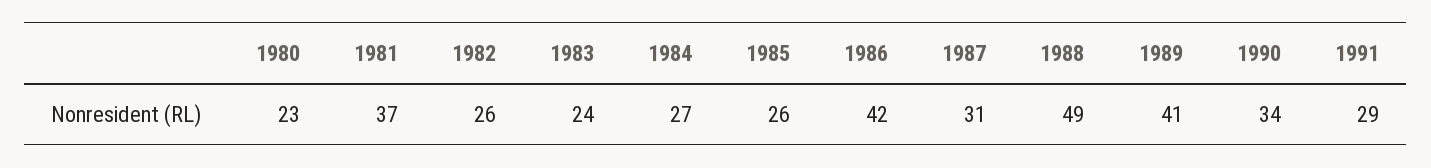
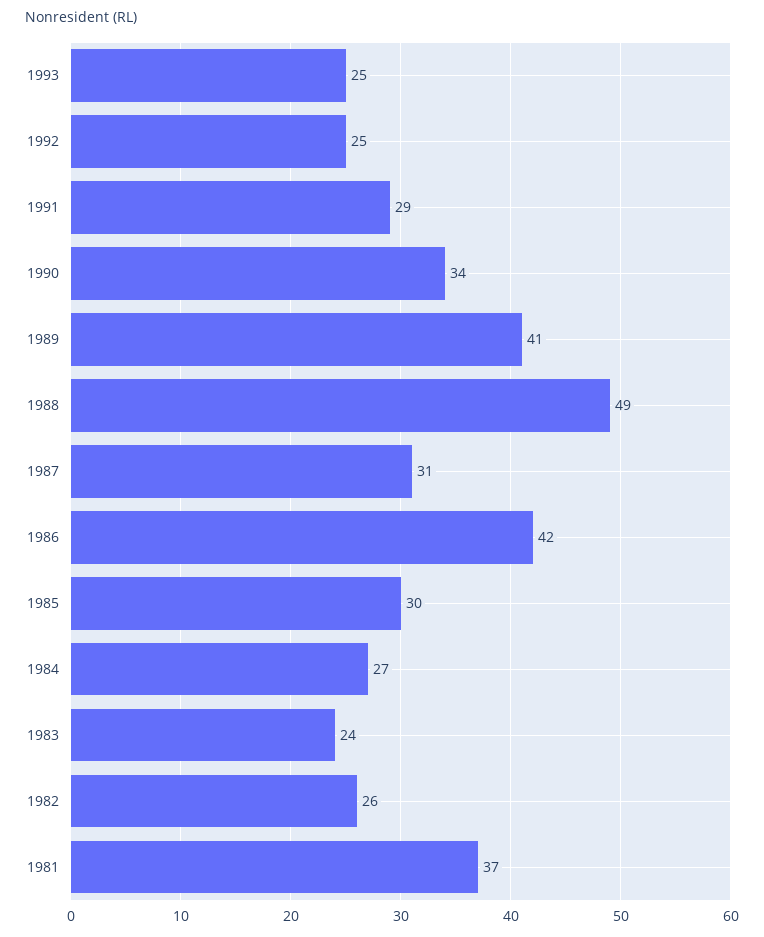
1980: 23 -> none
1985: 26 -> 30
1993: none -> 25
1992: none -> 25

